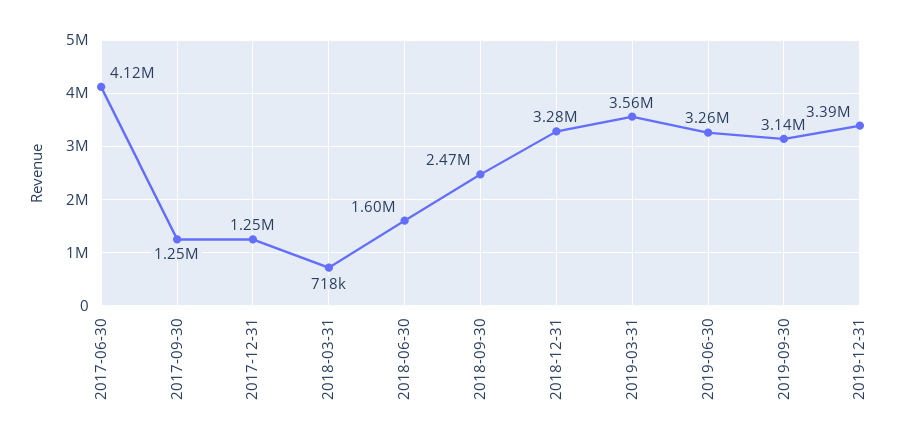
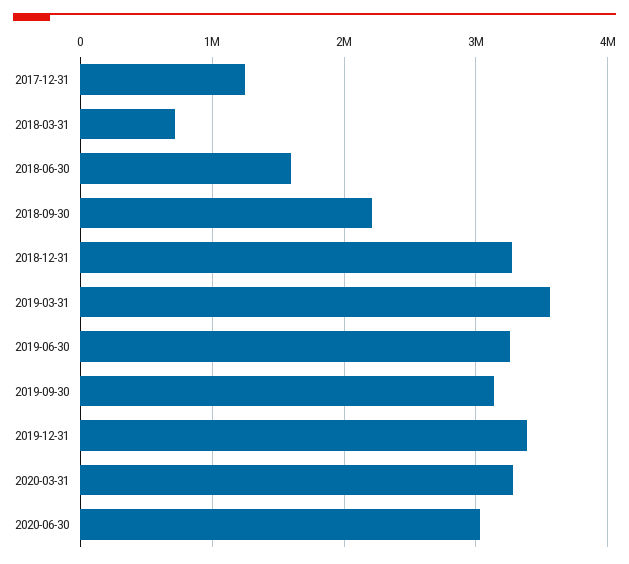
2017-06-30: 4120000 -> none
2017-09-30: 1250000 -> none
2018-09-30: 2470000 -> 2200000
2020-03-31: none -> 3300000
2020-06-30: none -> 3000000

